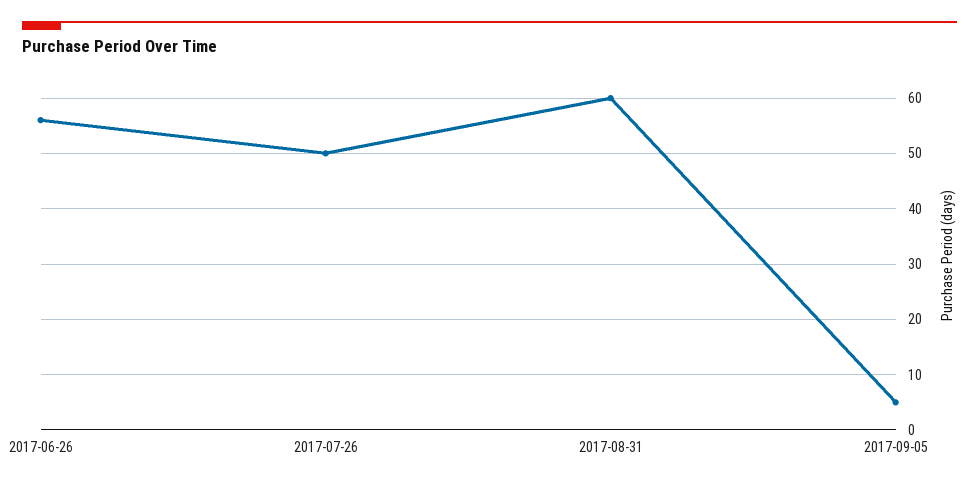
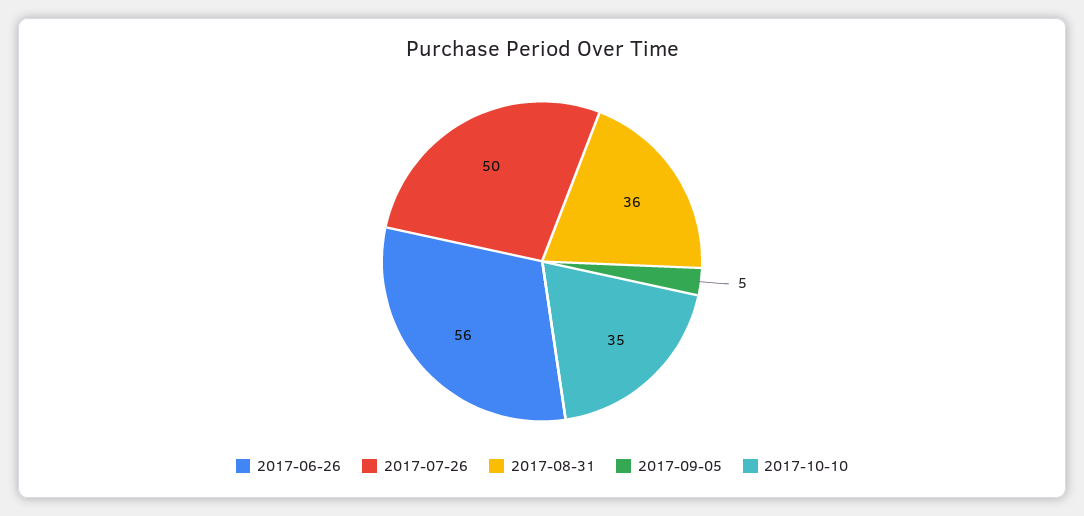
2017-08-31: 60 -> 36
2017-10-10: none -> 35

